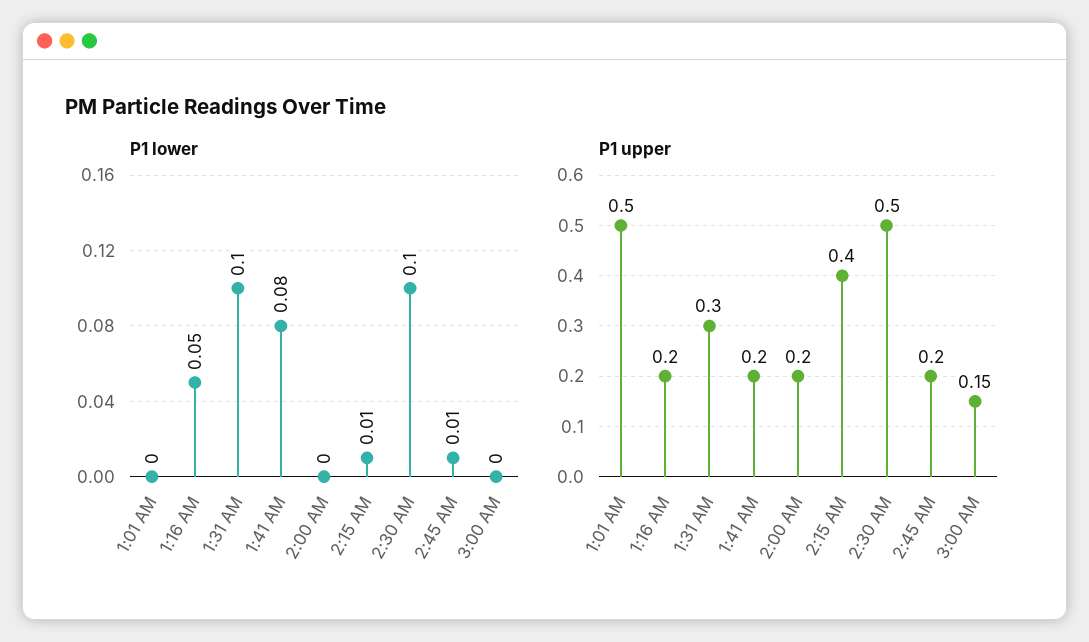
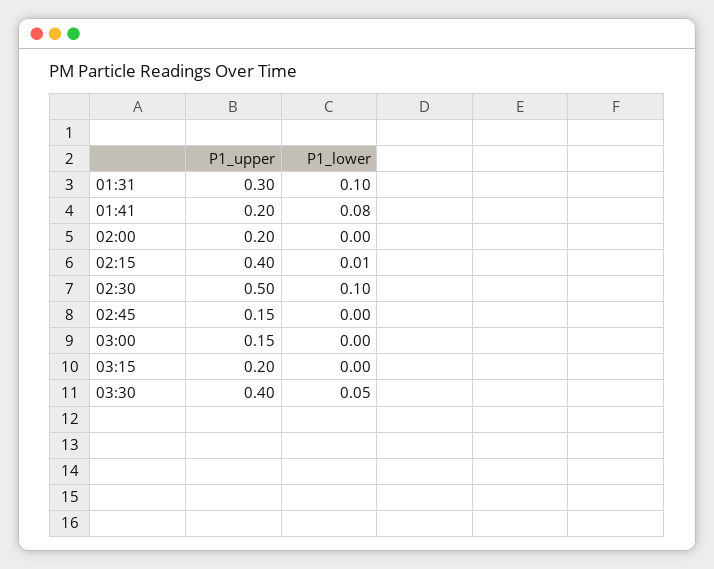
P1 lower, 1:01 AM: 0 -> none
P1 lower, 1:16 AM: 0.05 -> none
P1 lower, 2:45 AM: 0.01 -> 0
P1 upper, 1:01 AM: 0.5 -> none
P1 upper, 1:16 AM: 0.2 -> none
P1 upper, 2:45 AM: 0.2 -> 0.15
P1 upper, 03:15: none -> 0.2
P1 lower, 03:15: none -> 0
P1 upper, 03:30: none -> 0.4
P1 lower, 03:30: none -> 0.05

